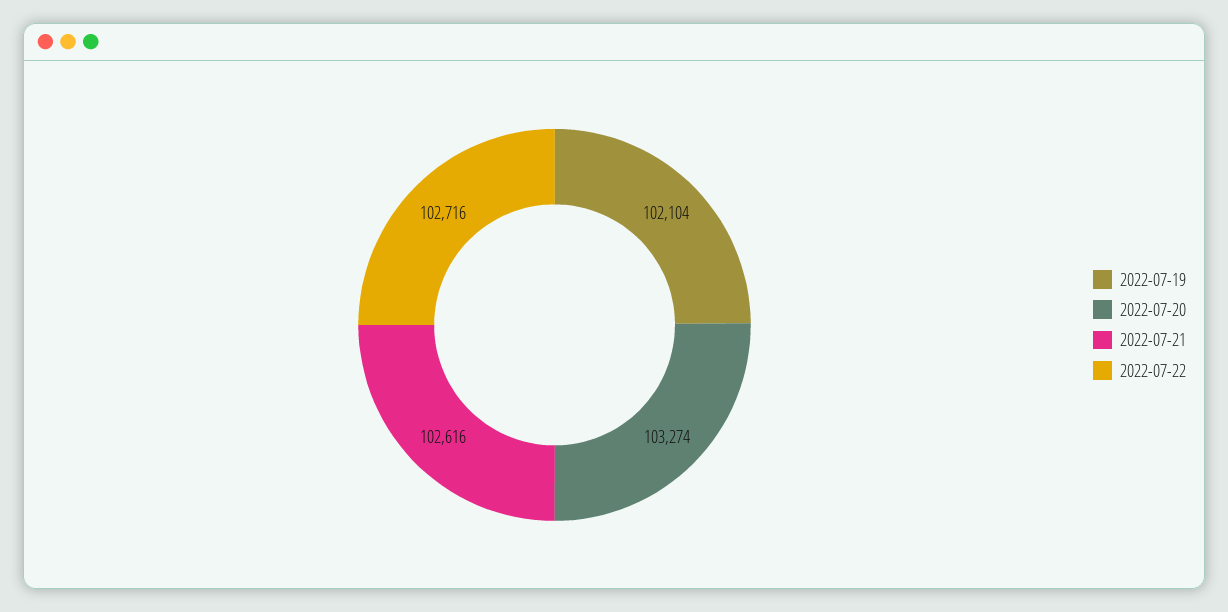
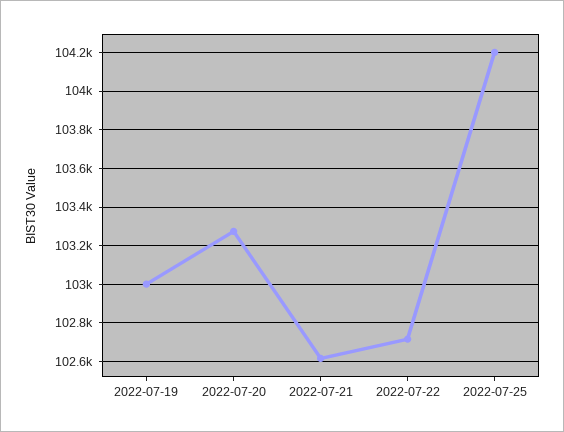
2022-07-19: 102104 -> 103000
2022-07-25: none -> 104200

